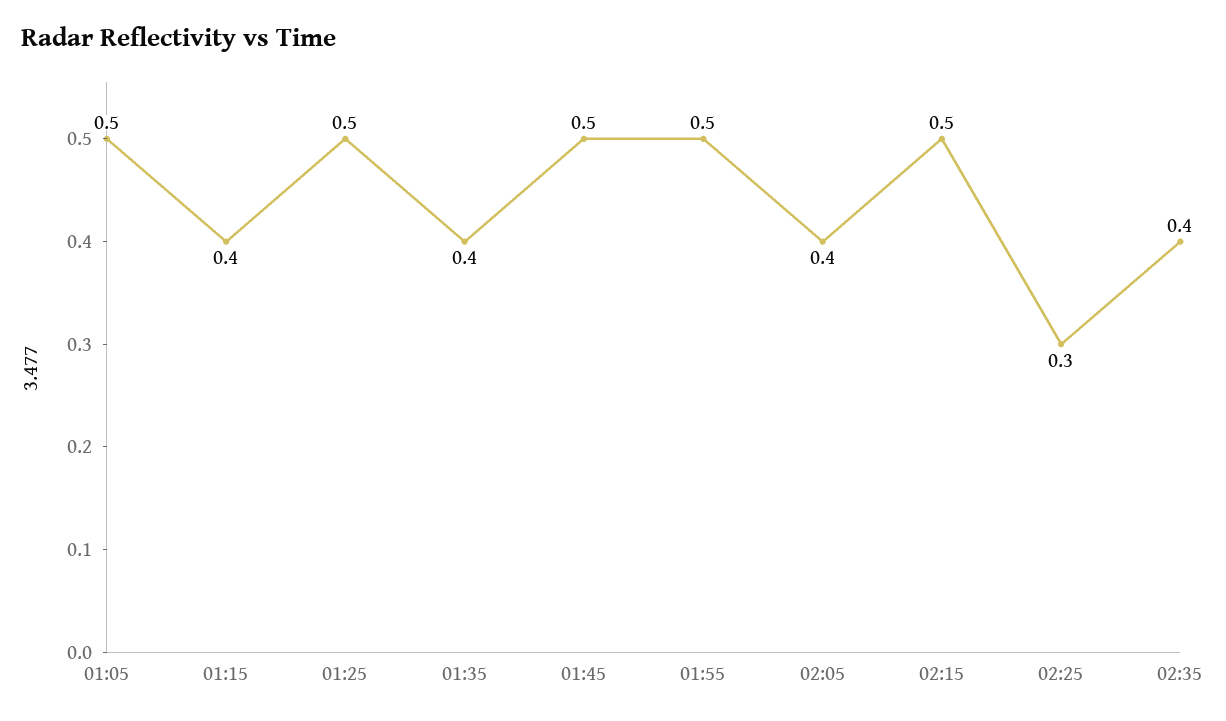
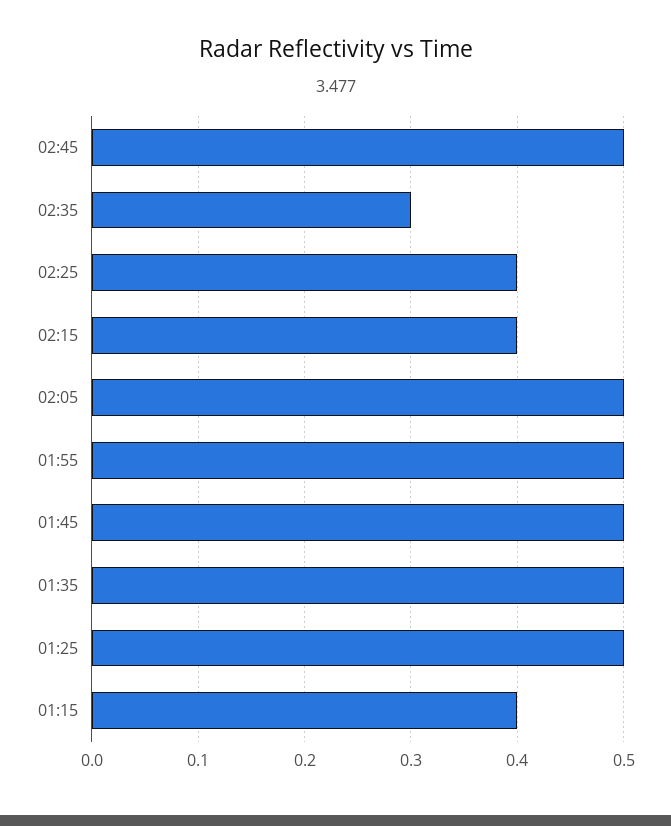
01:05: 0.5 -> none
01:35: 0.4 -> 0.5
02:05: 0.4 -> 0.5
02:15: 0.5 -> 0.4
02:25: 0.3 -> 0.4
02:35: 0.4 -> 0.3
02:45: none -> 0.5

